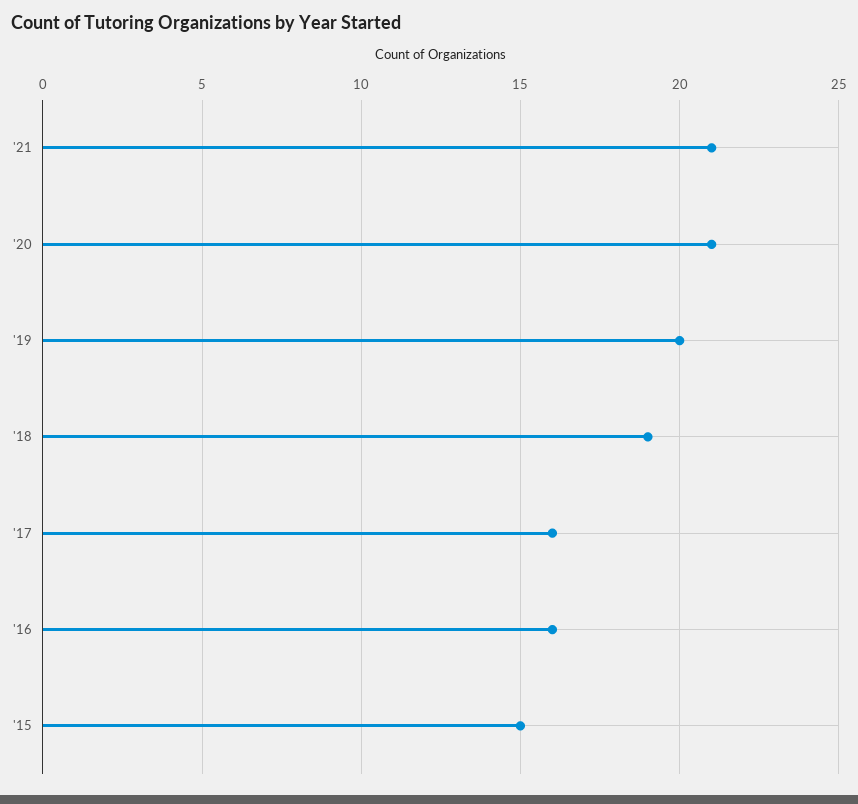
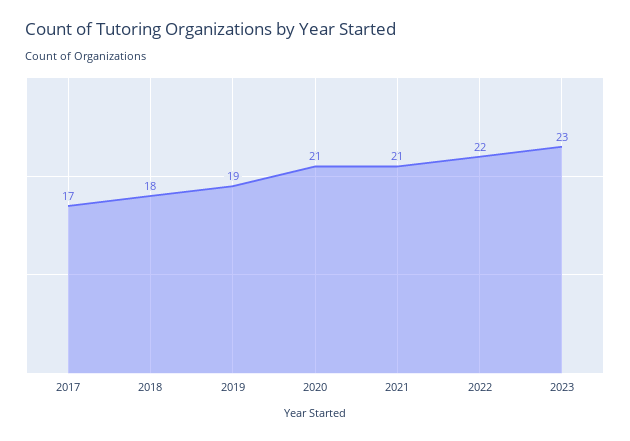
'19: 20 -> 19
'18: 19 -> 18
'17: 16 -> 17
'16: 16 -> none
'15: 15 -> none
2022: none -> 22
2023: none -> 23

